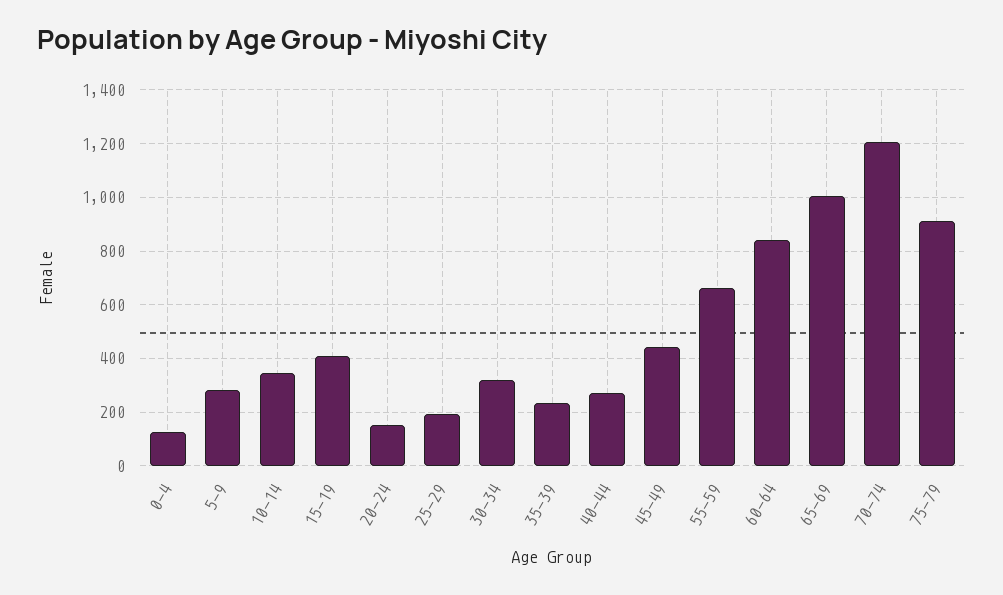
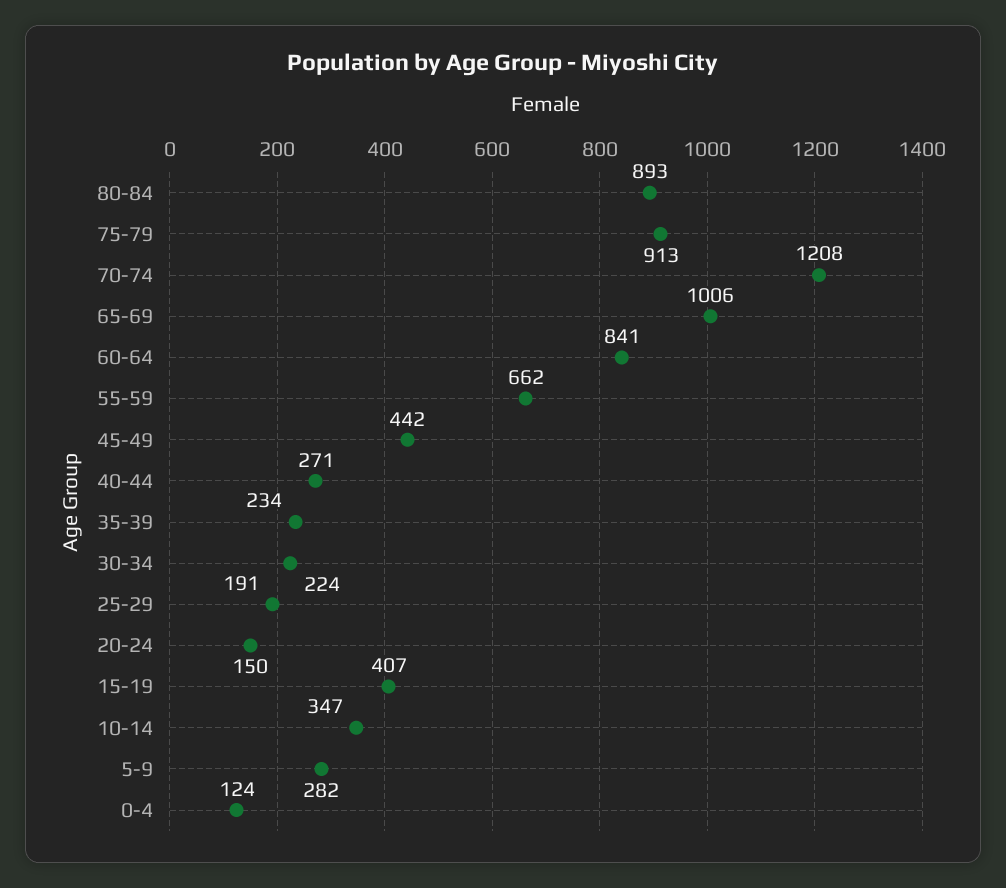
30-34: 325 -> 224
80-84: none -> 893

